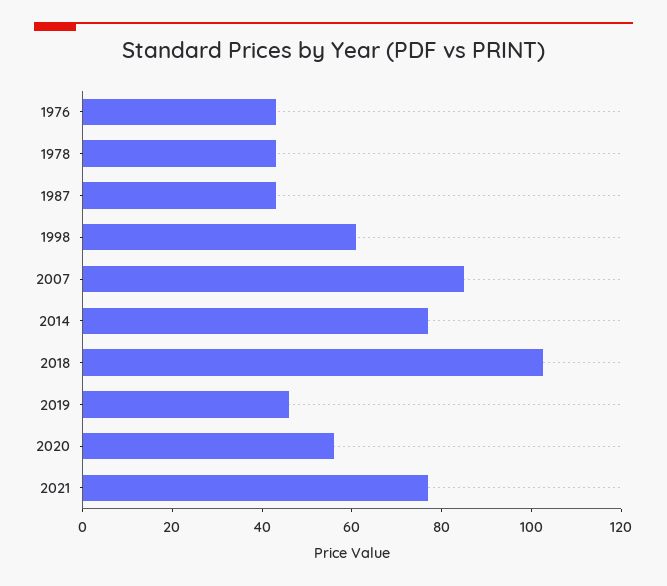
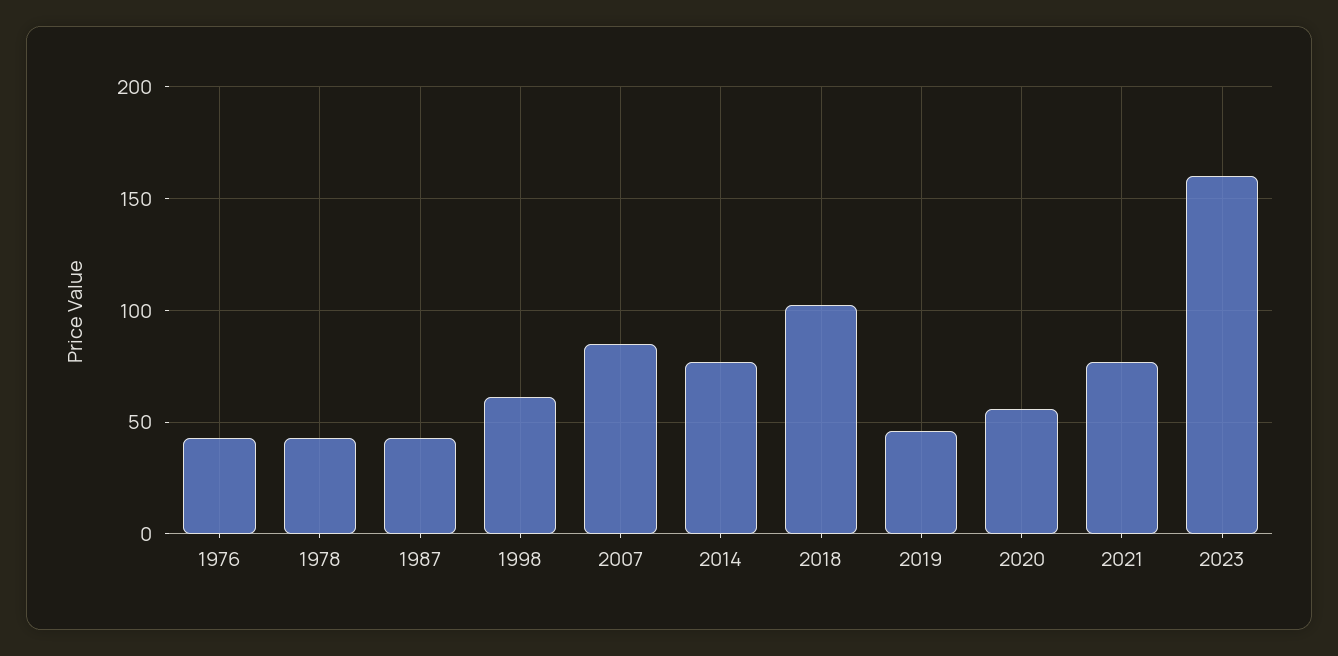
2023: none -> 160

